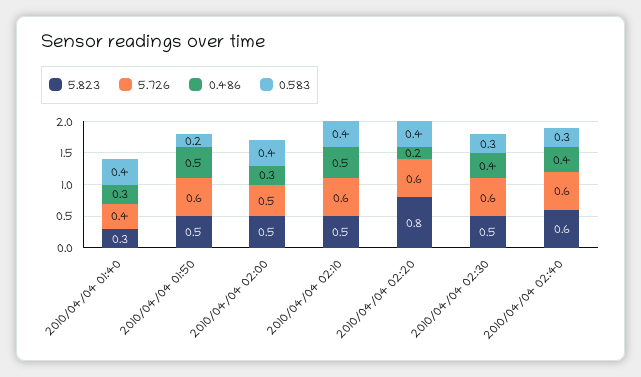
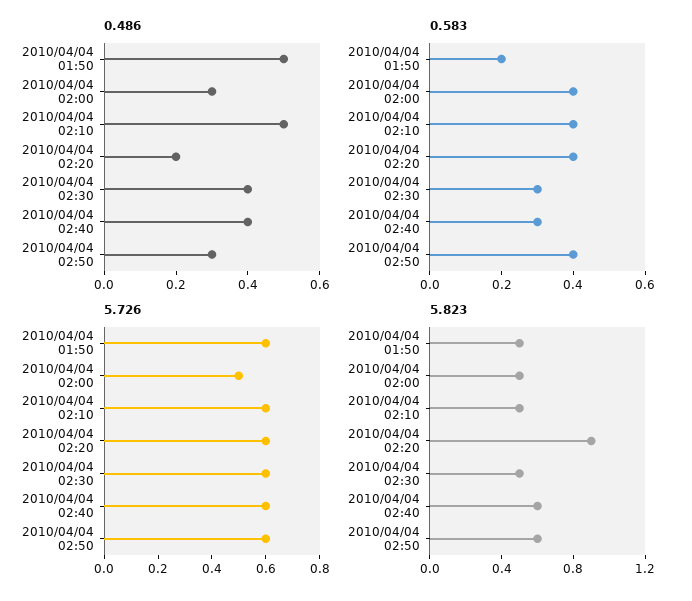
5.823, 2010/04/04 01:40: 0.3 -> none
5.726, 2010/04/04 01:40: 0.4 -> none
0.486, 2010/04/04 01:40: 0.3 -> none
0.583, 2010/04/04 01:40: 0.4 -> none
5.823, 2010/04/04 02:20: 0.8 -> 0.9
0.486, 2010/04/04 02:50: none -> 0.3
0.583, 2010/04/04 02:50: none -> 0.4
5.726, 2010/04/04 02:50: none -> 0.6
5.823, 2010/04/04 02:50: none -> 0.6

